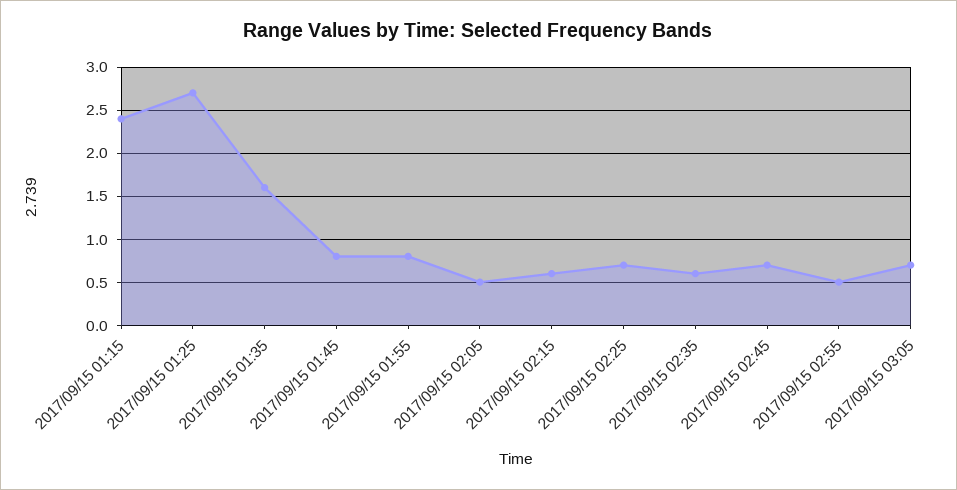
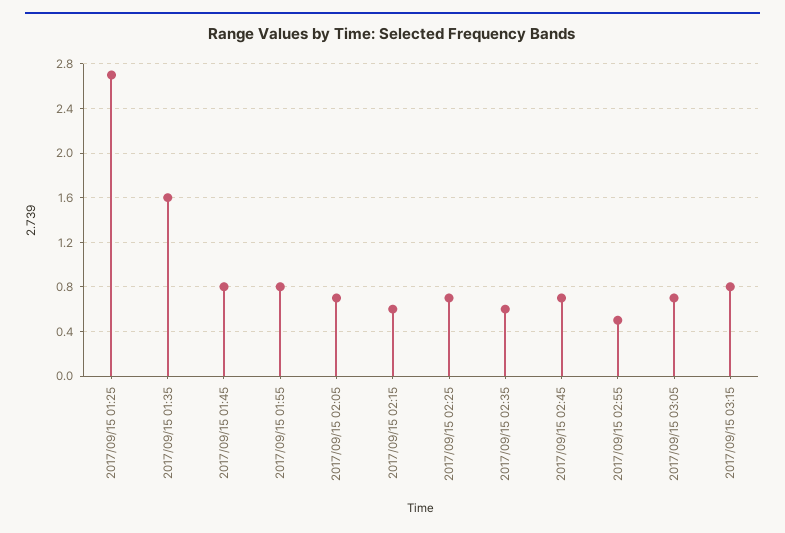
2017/09/15 01:15: 2.4 -> none
2017/09/15 02:05: 0.5 -> 0.7
2017/09/15 03:15: none -> 0.8

